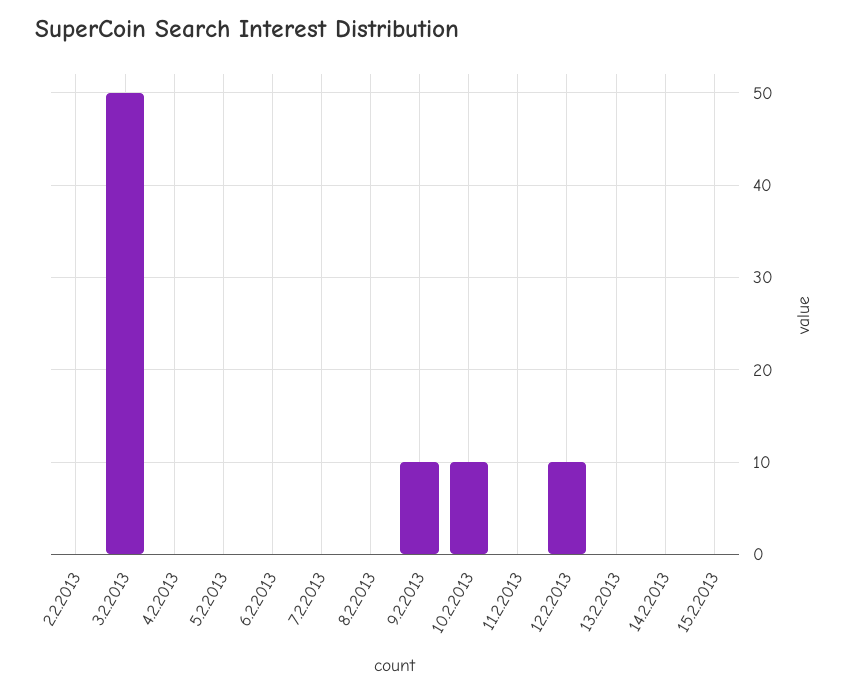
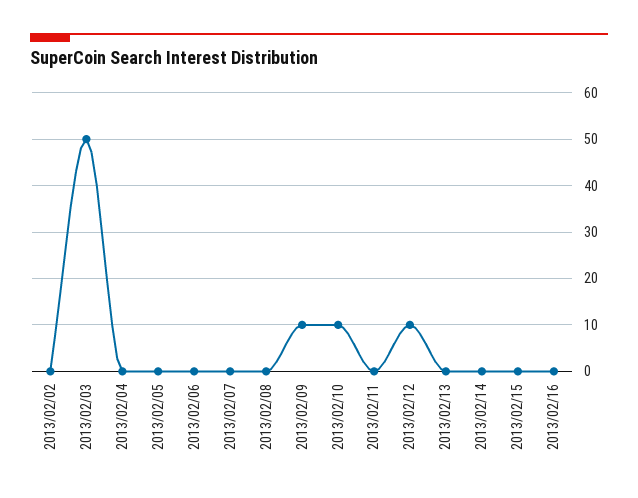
2013/02/16: none -> 0

